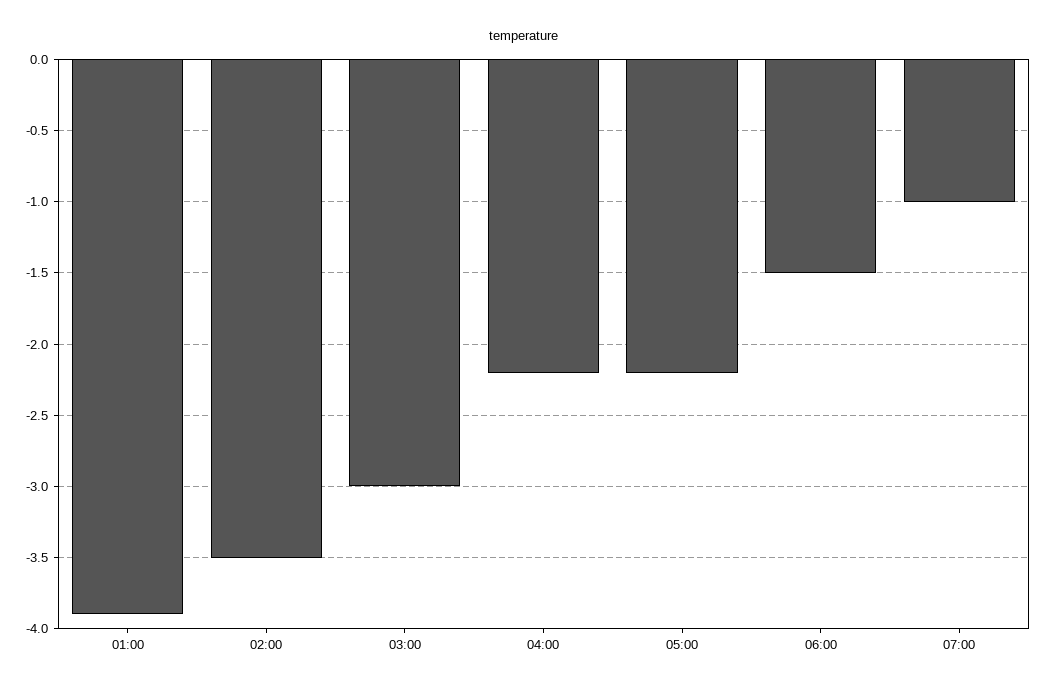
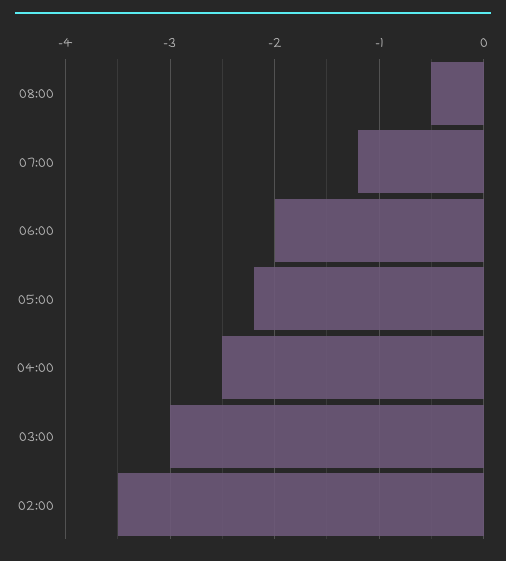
01:00: -3.9 -> none
04:00: -2.2 -> -2.5
06:00: -1.5 -> -2
07:00: -1 -> -1.2
08:00: none -> -0.5

